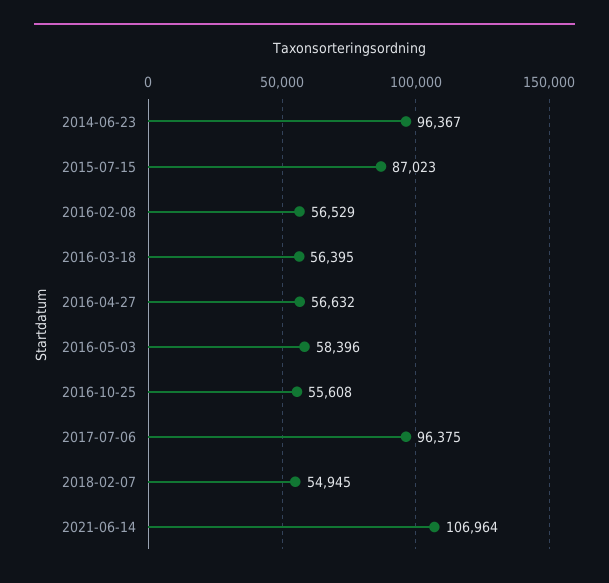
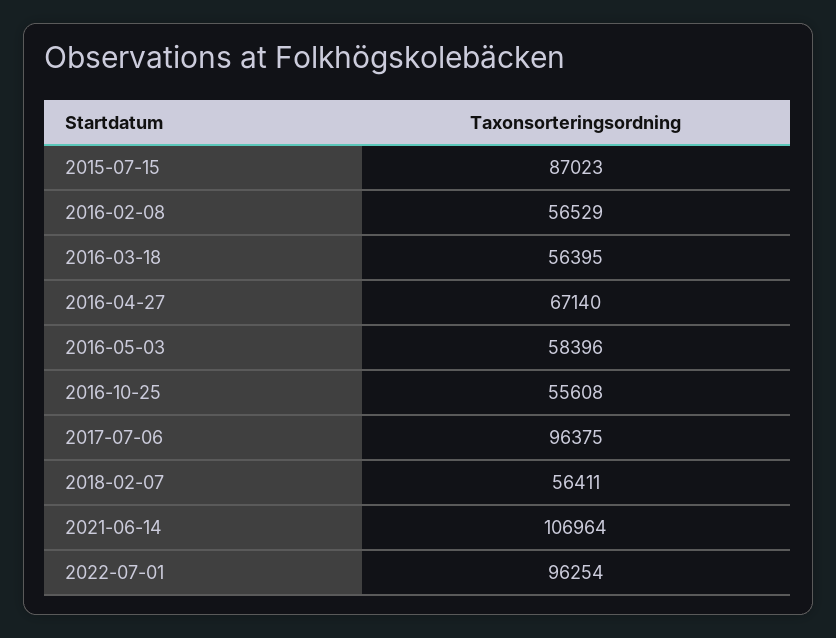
2014-06-23: 96367 -> none
2016-04-27: 56632 -> 67140
2018-02-07: 54945 -> 56411
2022-07-01: none -> 96254

